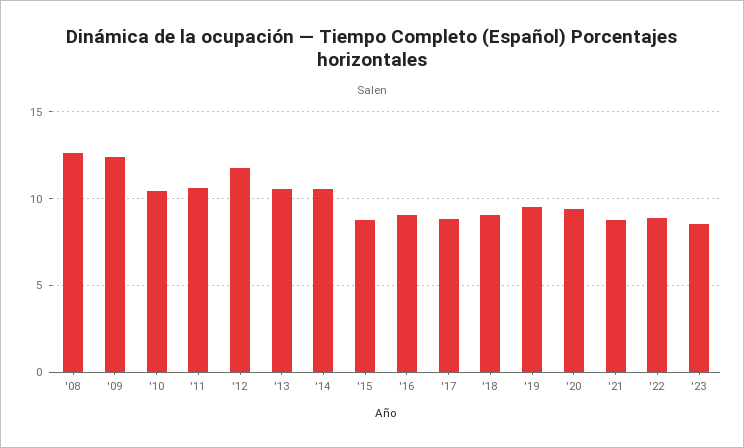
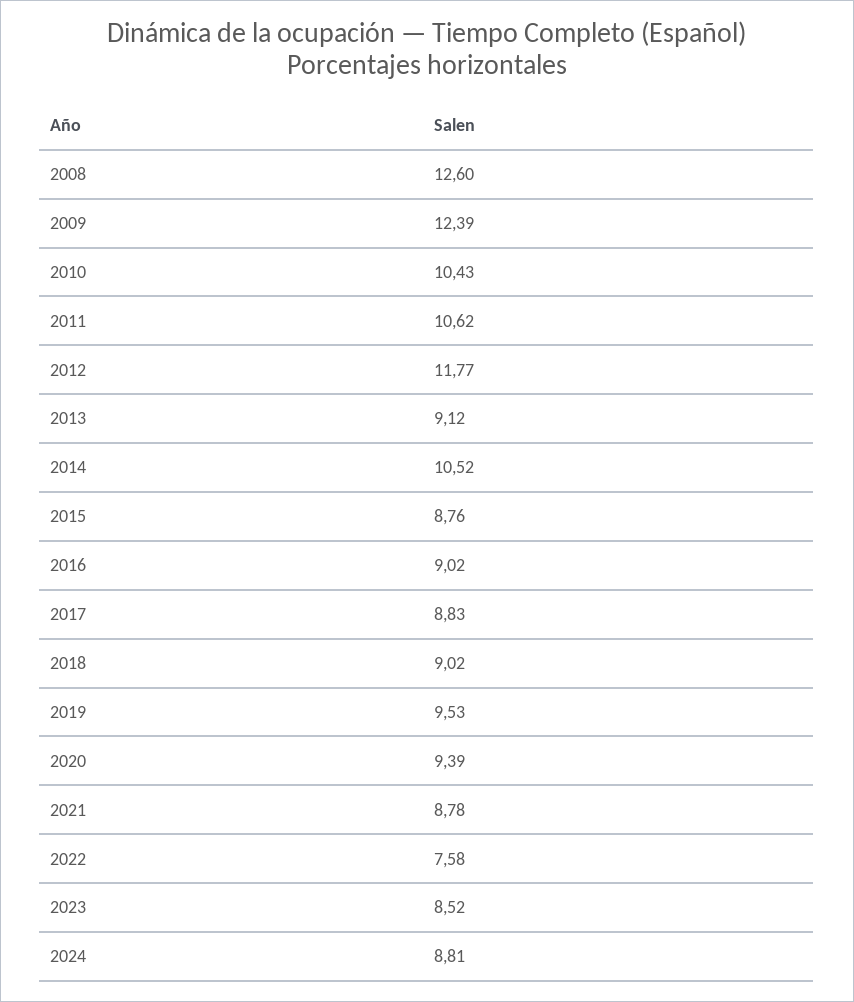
'13: 10.5 -> 9.12
'22: 9 -> 7.58
2024: none -> 8.81

